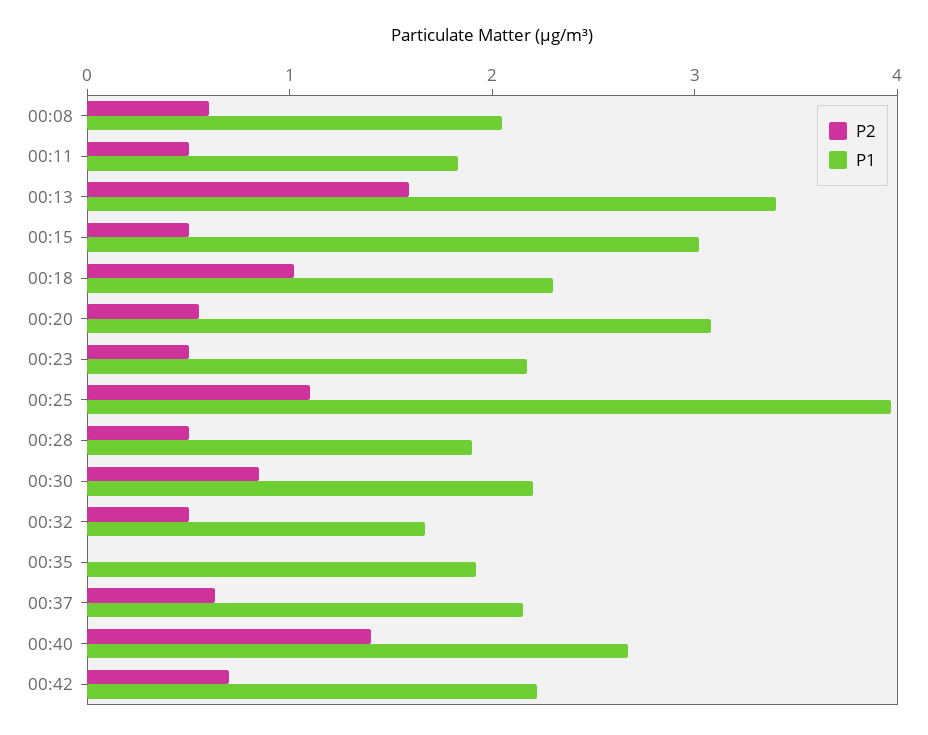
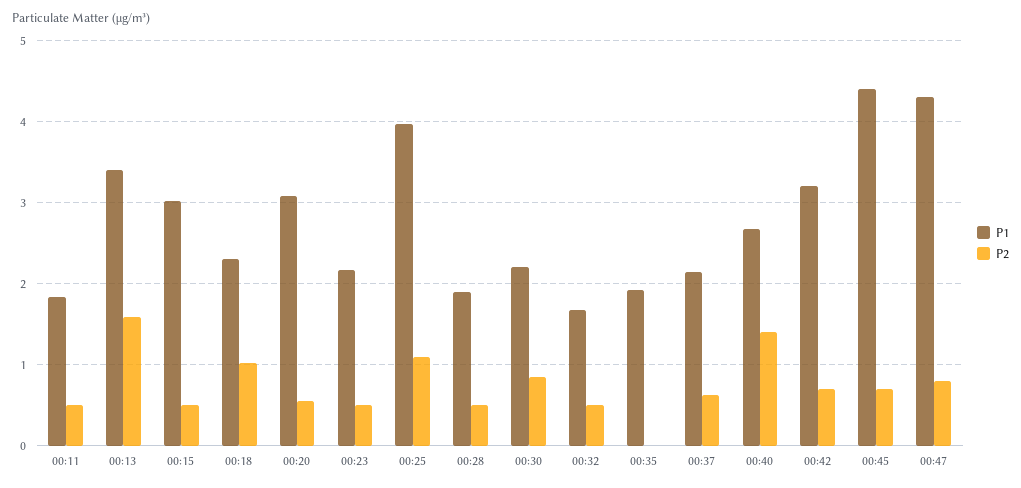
P2, 00:08: 0.6 -> none
P1, 00:08: 2 -> none
P1, 00:42: 2.2 -> 3.2
P1, 00:45: none -> 4.4
P2, 00:45: none -> 0.7
P1, 00:47: none -> 4.3
P2, 00:47: none -> 0.8

